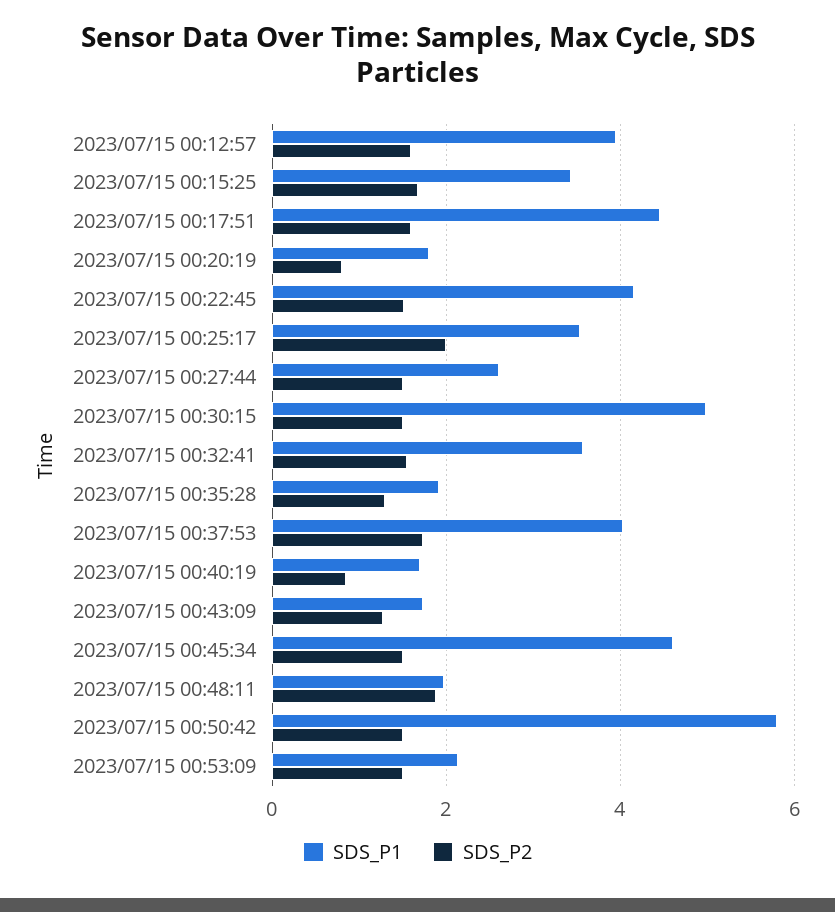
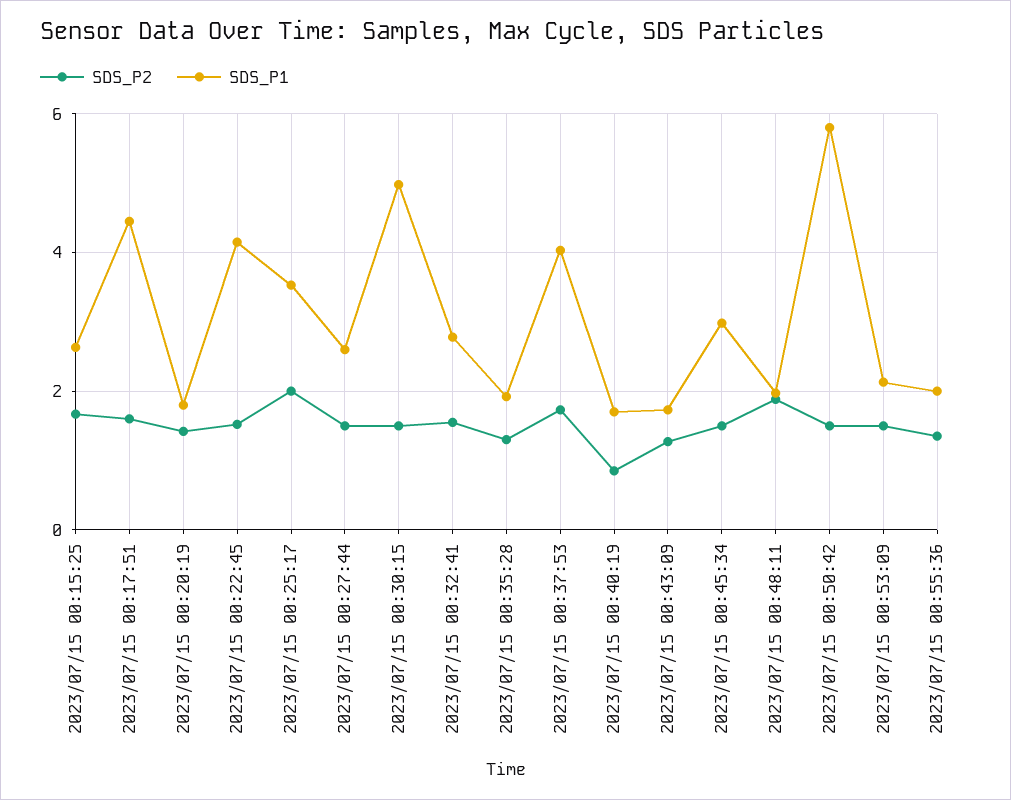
SDS_P1, 2023/07/15 00:12:57: 4 -> none
SDS_P2, 2023/07/15 00:12:57: 1.6 -> none
SDS_P1, 2023/07/15 00:15:25: 3.4 -> 2.6
SDS_P2, 2023/07/15 00:20:19: 0.8 -> 1.4
SDS_P1, 2023/07/15 00:32:41: 3.6 -> 2.8
SDS_P1, 2023/07/15 00:45:34: 4.6 -> 3
SDS_P2, 2023/07/15 00:55:36: none -> 1.4
SDS_P1, 2023/07/15 00:55:36: none -> 2

